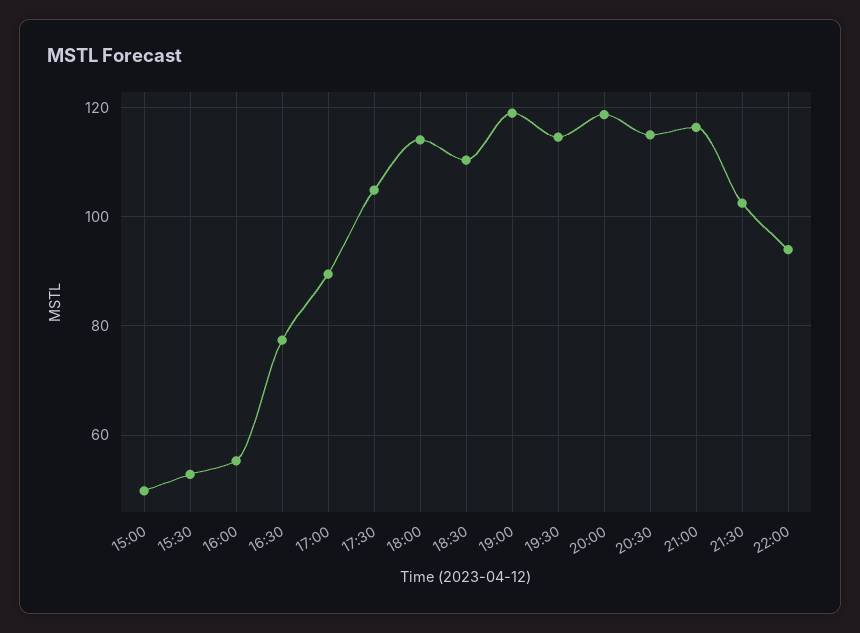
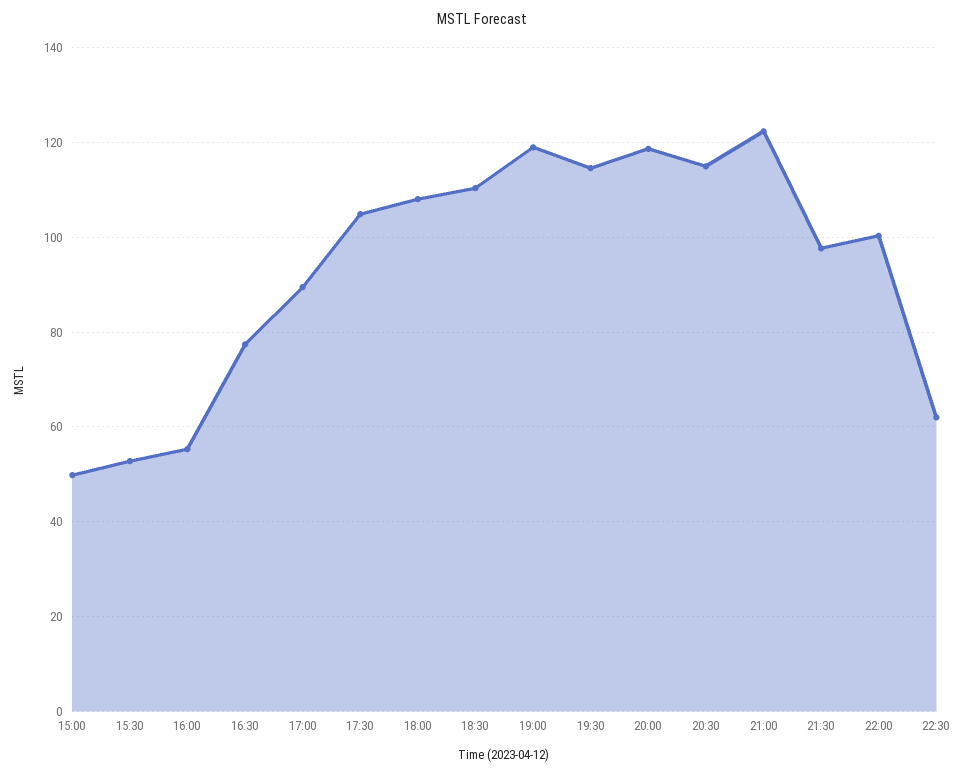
18:00: 114 -> 108
21:00: 116 -> 122
21:30: 102 -> 98
22:00: 94 -> 100
22:30: none -> 62

